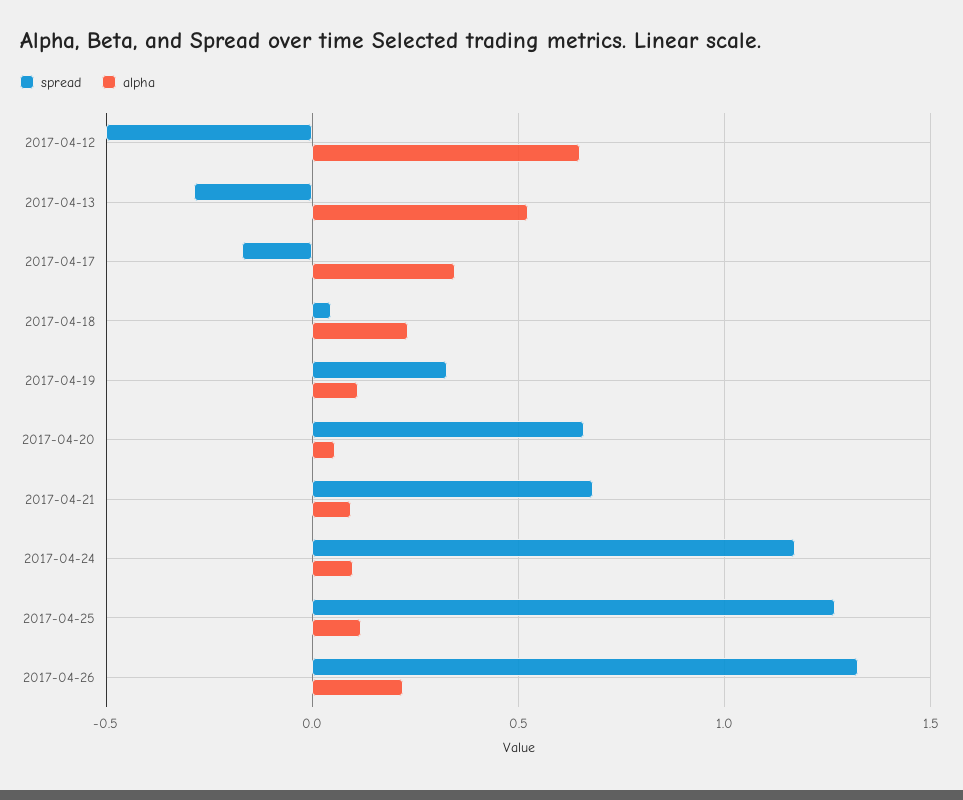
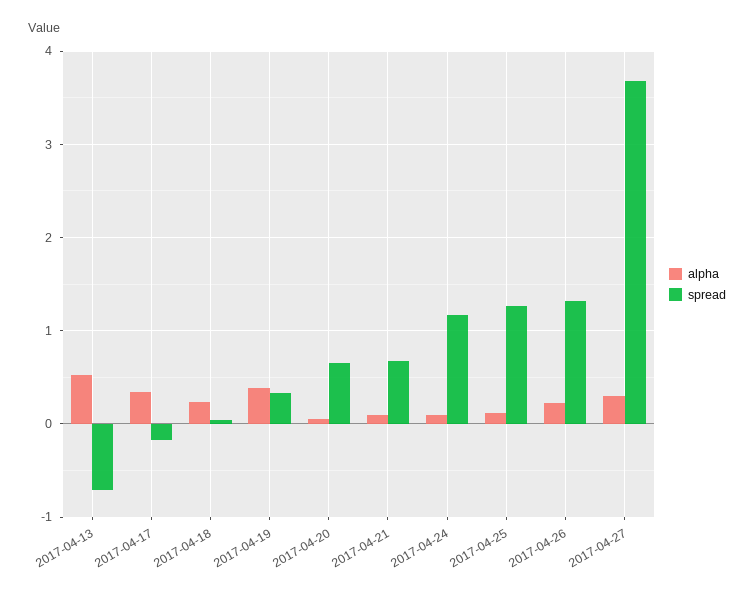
spread, 2017-04-12: -0.5 -> none
alpha, 2017-04-12: 0.65 -> none
spread, 2017-04-13: -0.3 -> -0.7
alpha, 2017-04-19: 0.1 -> 0.4
alpha, 2017-04-27: none -> 0.3
spread, 2017-04-27: none -> 3.7

